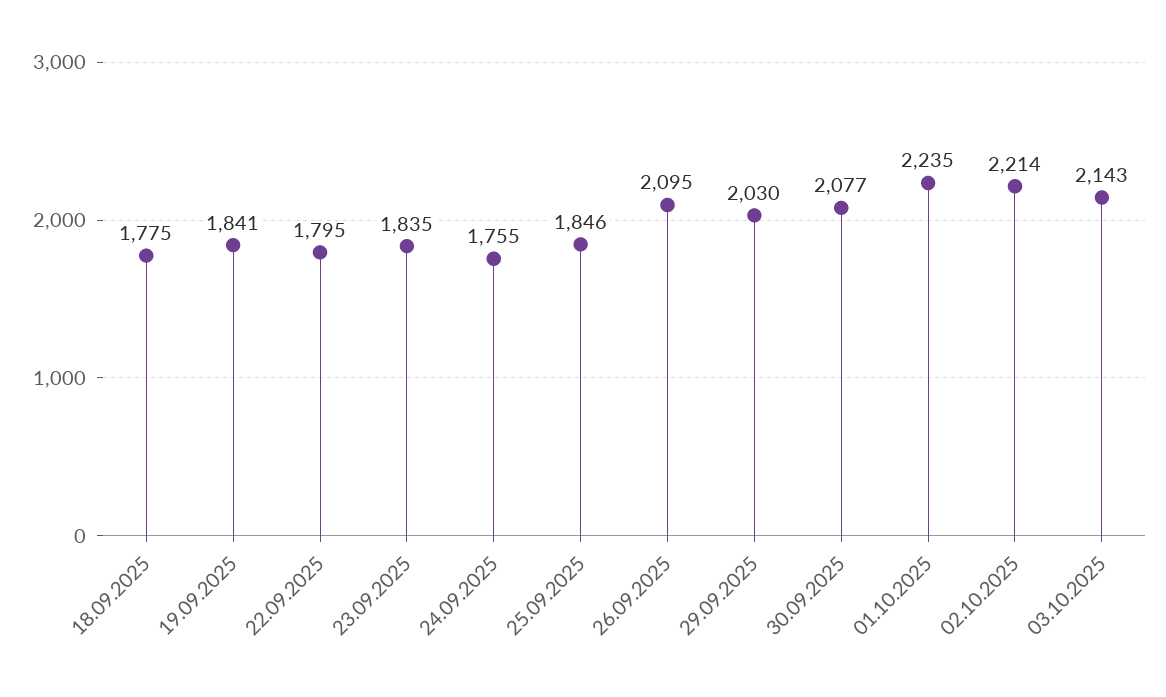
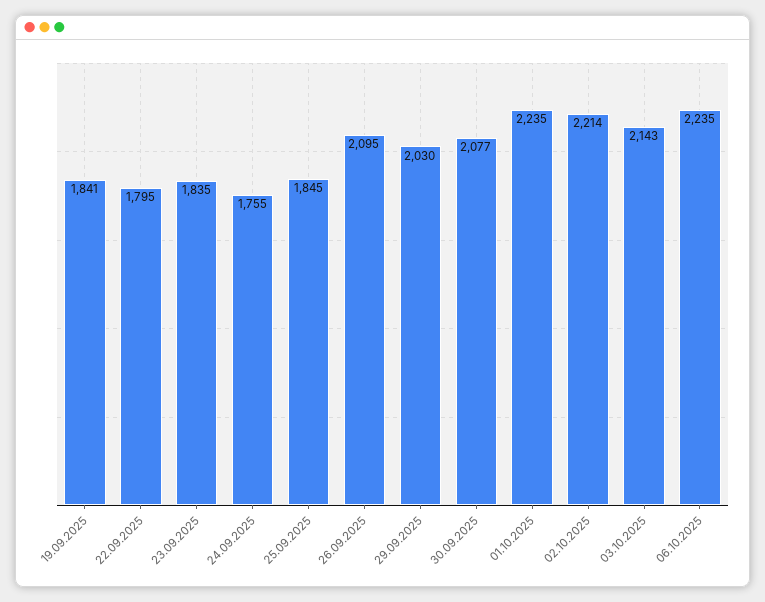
18.09.2025: 1775 -> none
25.09.2025: 1846 -> 1845
06.10.2025: none -> 2235

